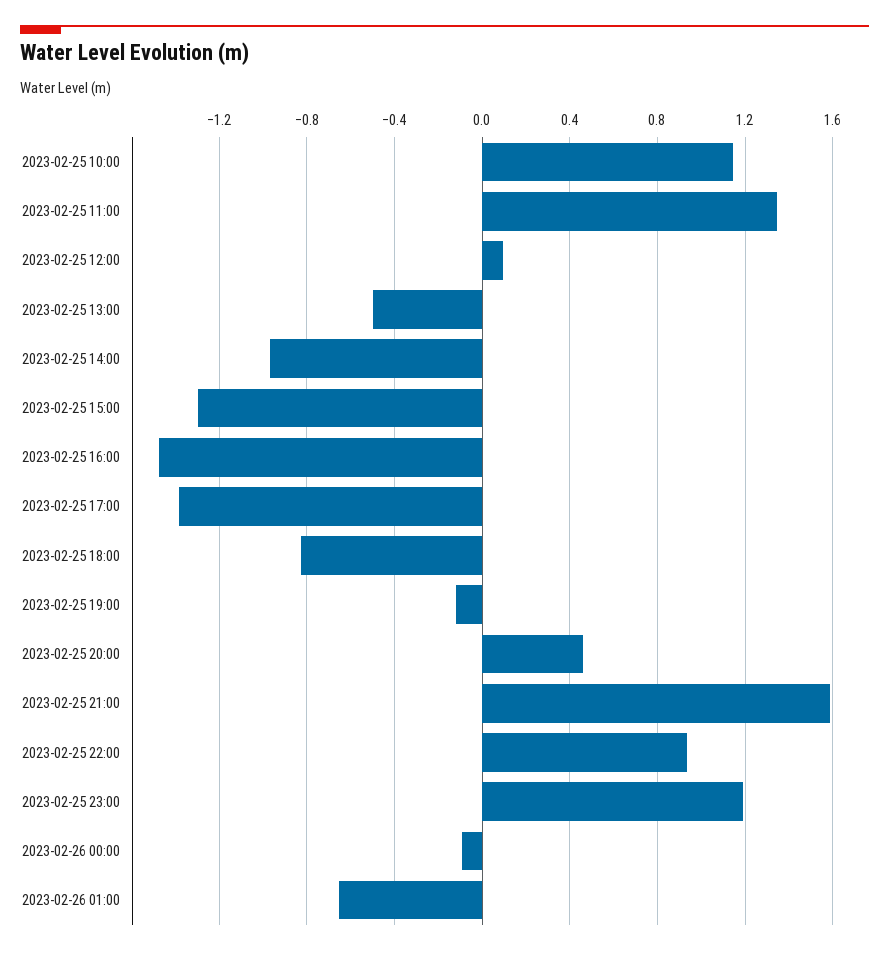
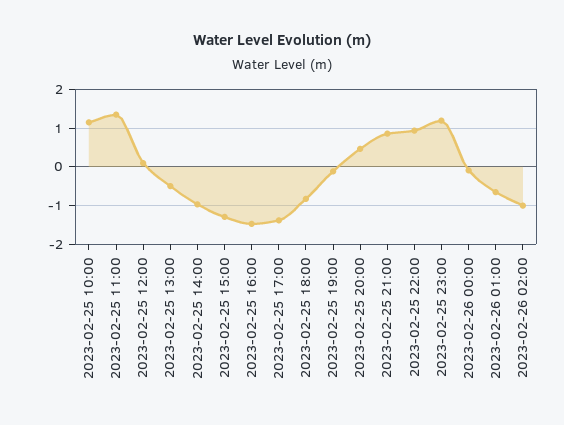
2023-02-25 21:00: 1.6 -> 0.8
2023-02-26 02:00: none -> -1

